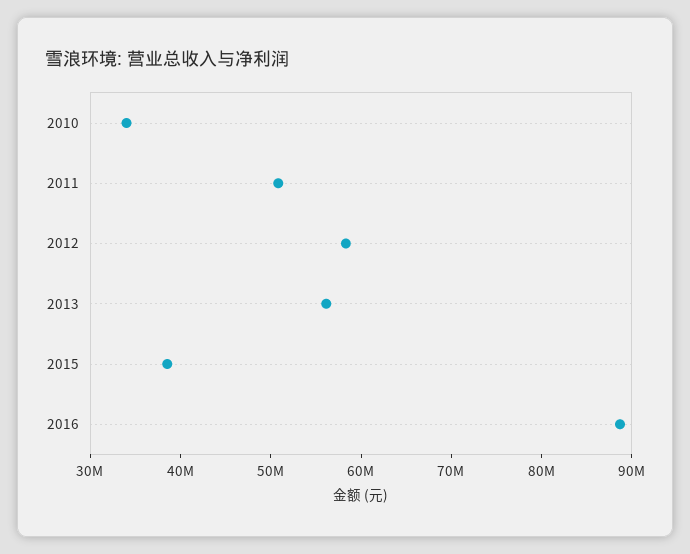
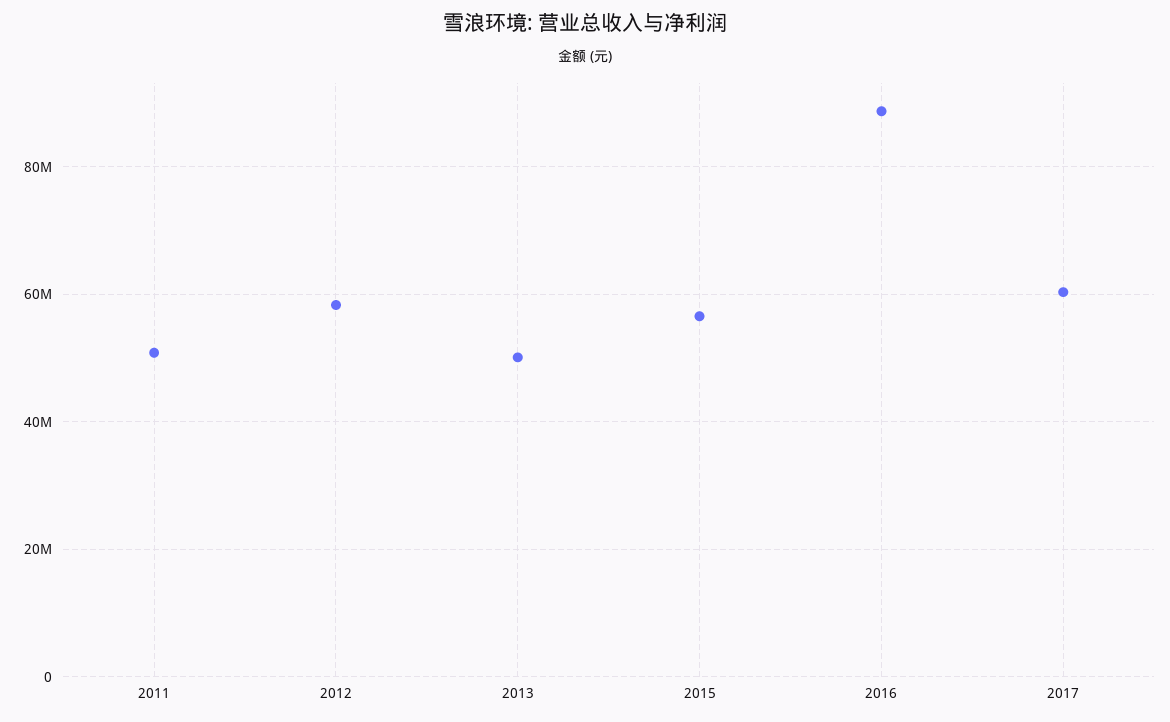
2010: 34000000 -> none
2013: 56000000 -> 50000000
2015: 38000000 -> 56000000
2017: none -> 60000000

